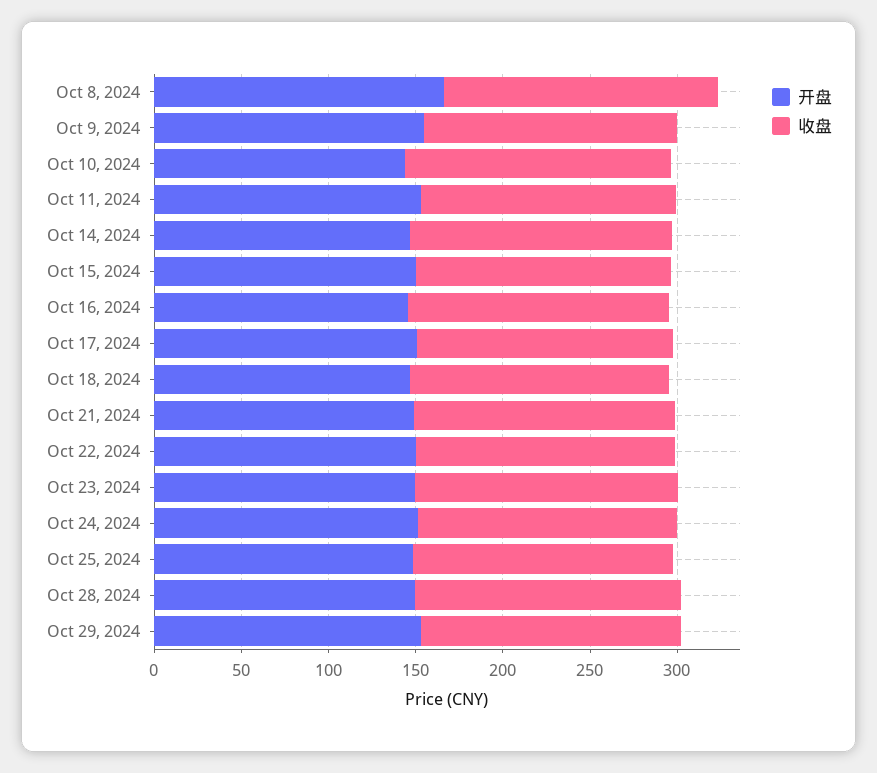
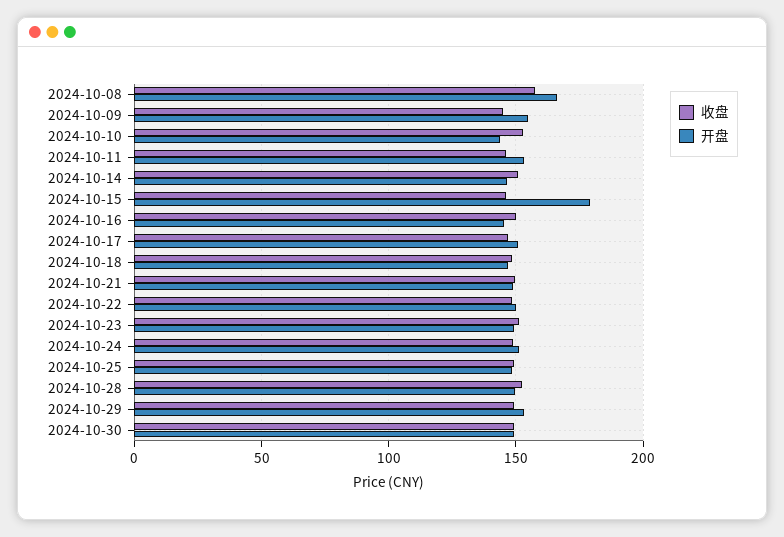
开盘, Oct 15, 2024: 150 -> 180
收盘, 2024-10-30: none -> 150
开盘, 2024-10-30: none -> 150

